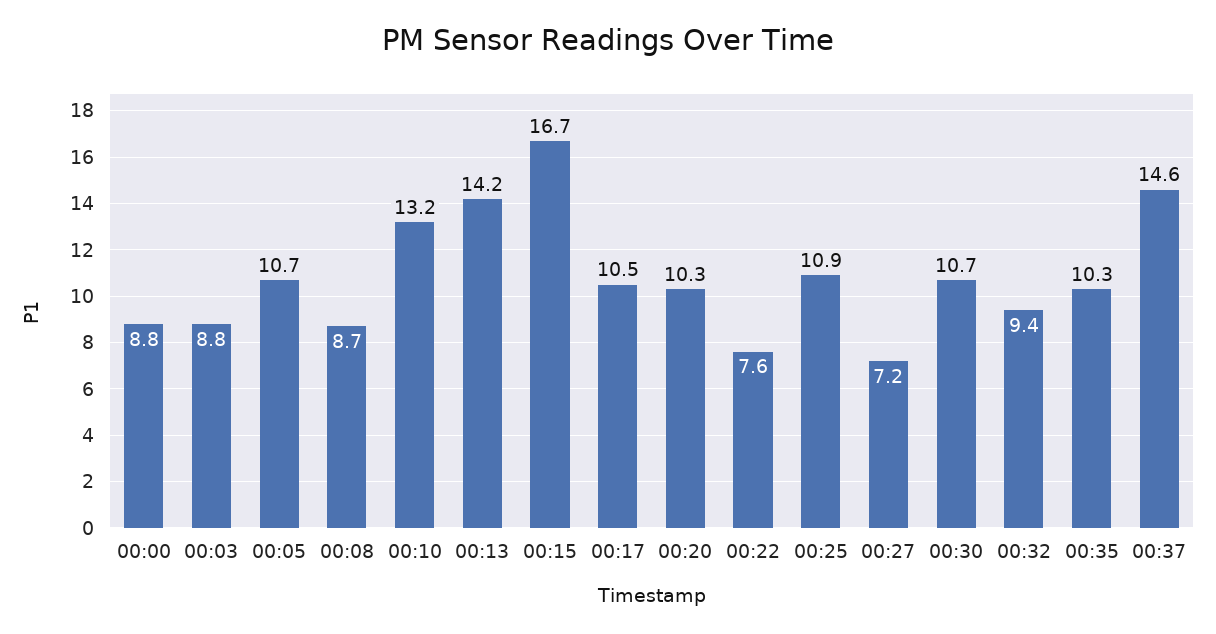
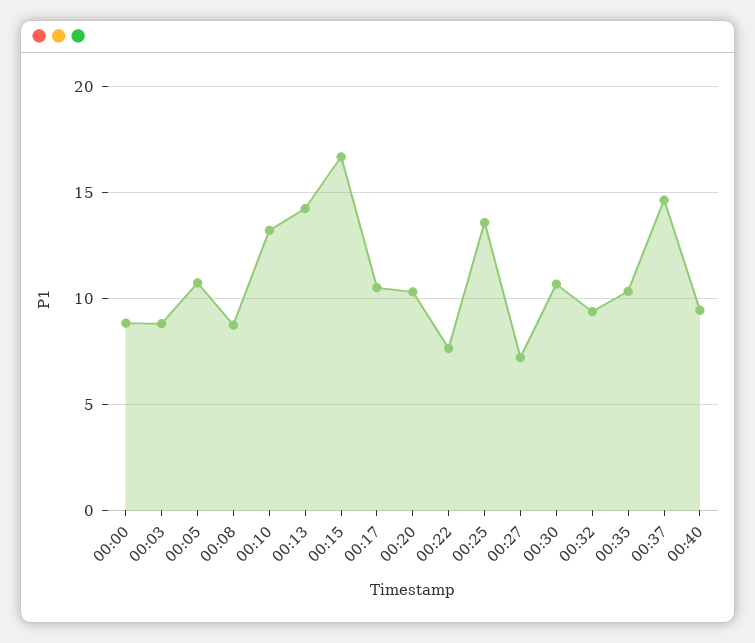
00:25: 10.9 -> 13.5
00:40: none -> 9.5

